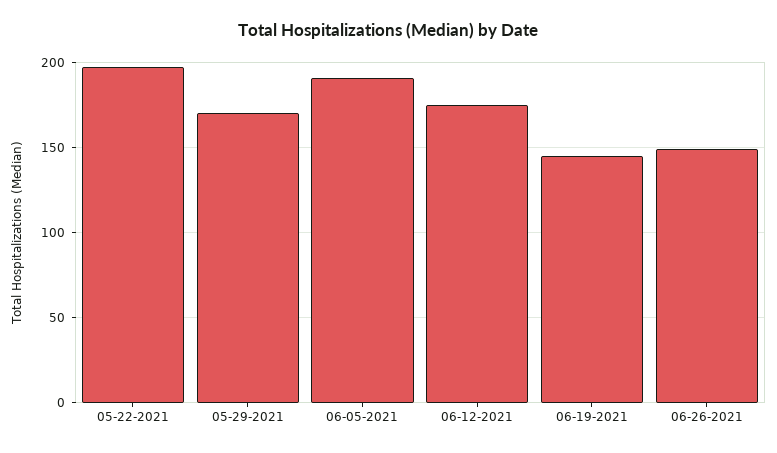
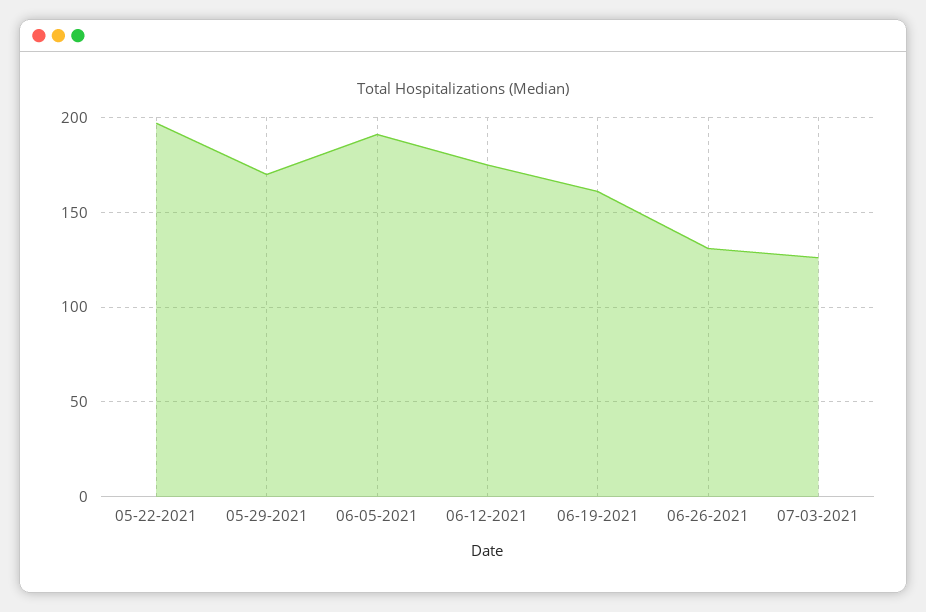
06-19-2021: 145 -> 160
06-26-2021: 150 -> 130
07-03-2021: none -> 125

